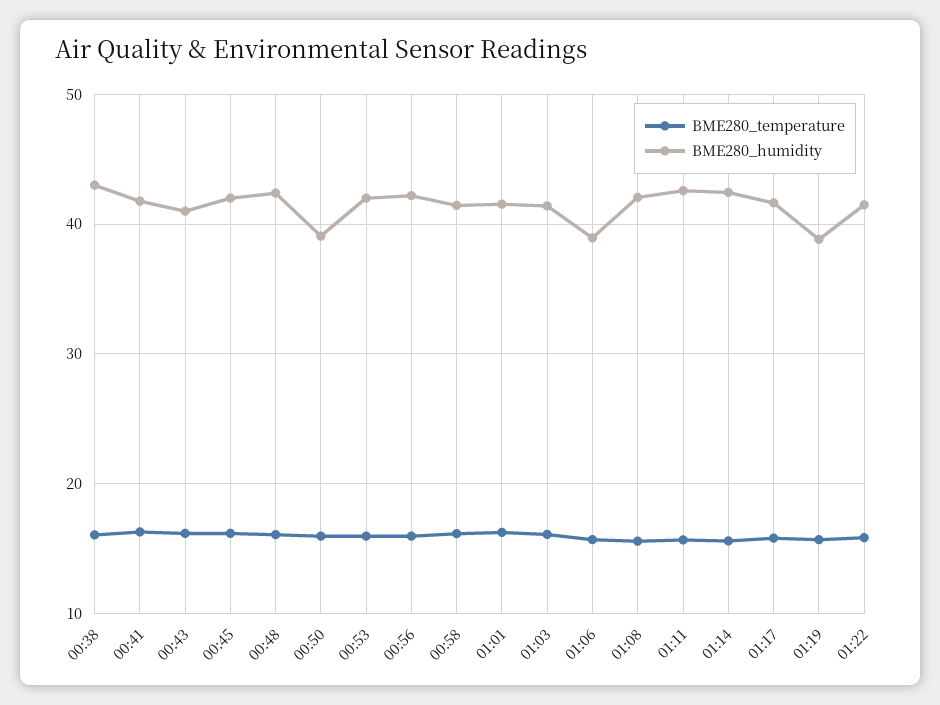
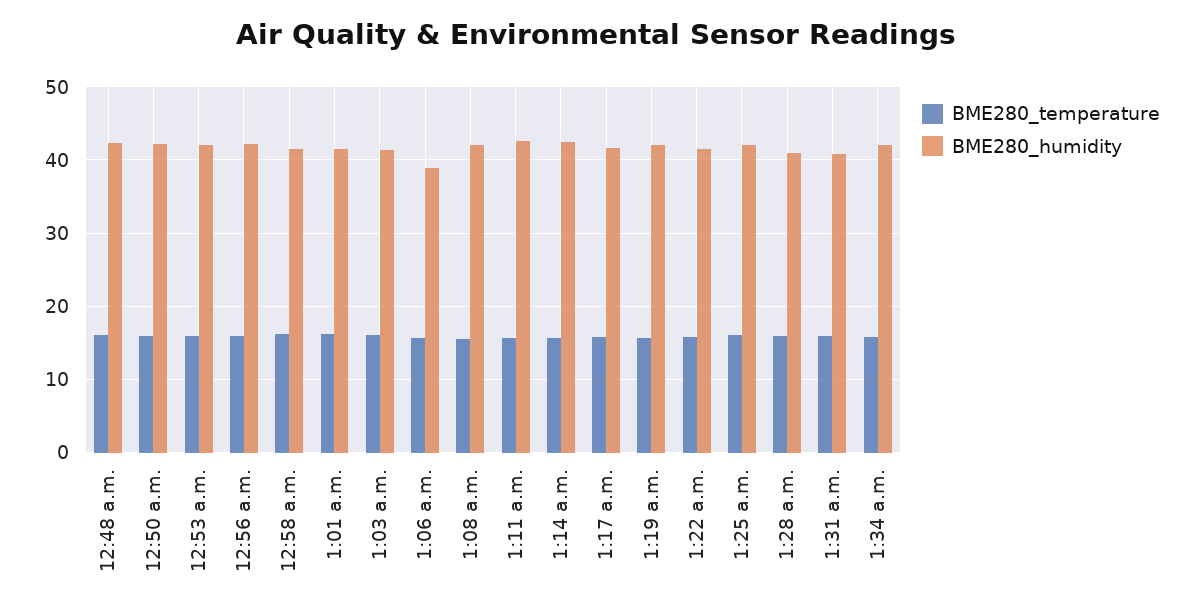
BME280_temperature, 00:38: 16 -> none
BME280_humidity, 00:38: 43 -> none
BME280_temperature, 00:41: 16 -> none
BME280_humidity, 00:41: 42 -> none
BME280_temperature, 00:43: 16 -> none
BME280_humidity, 00:43: 41 -> none
BME280_temperature, 00:45: 16 -> none
BME280_humidity, 00:45: 42 -> none
BME280_humidity, 00:50: 39 -> 42
BME280_humidity, 01:19: 39 -> 42
BME280_temperature, 1:25 a.m.: none -> 16
BME280_humidity, 1:25 a.m.: none -> 42
BME280_temperature, 1:28 a.m.: none -> 16
BME280_humidity, 1:28 a.m.: none -> 41
BME280_temperature, 1:31 a.m.: none -> 16
BME280_humidity, 1:31 a.m.: none -> 41
BME280_temperature, 1:34 a.m.: none -> 16
BME280_humidity, 1:34 a.m.: none -> 42

